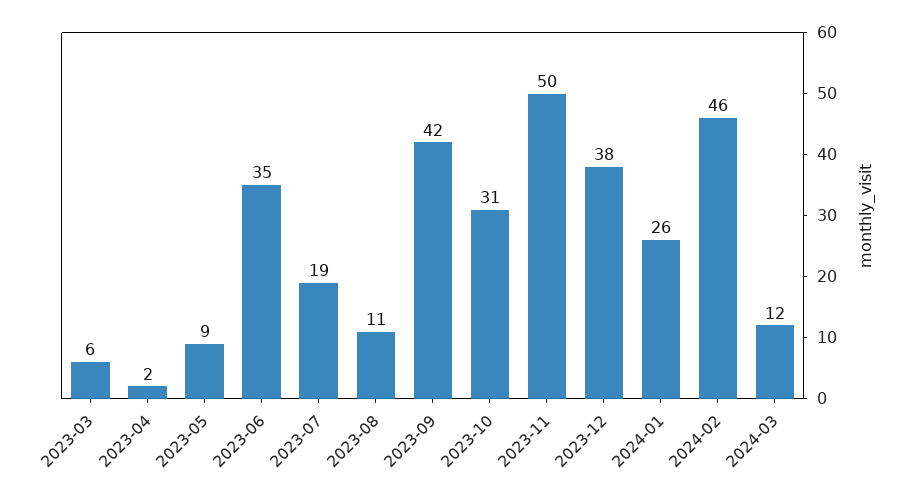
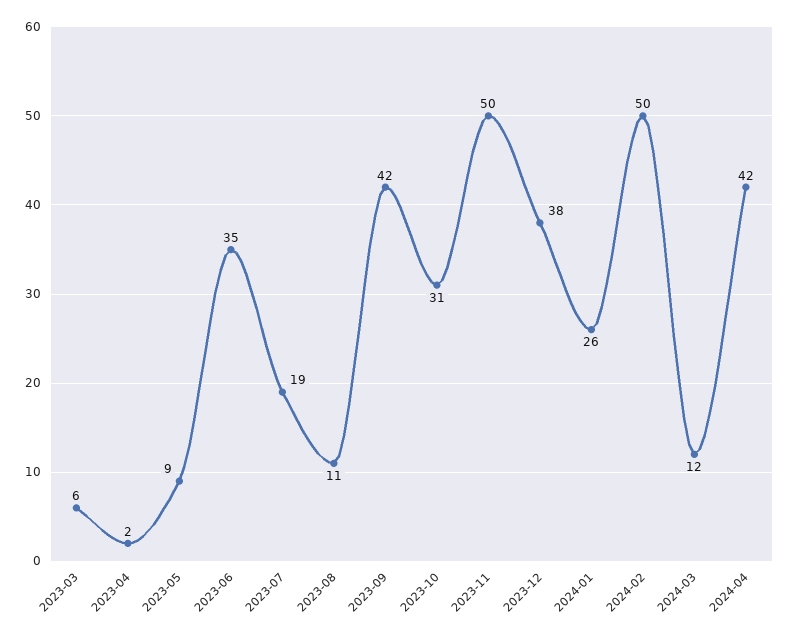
2024-02: 46 -> 50
2024-04: none -> 42

